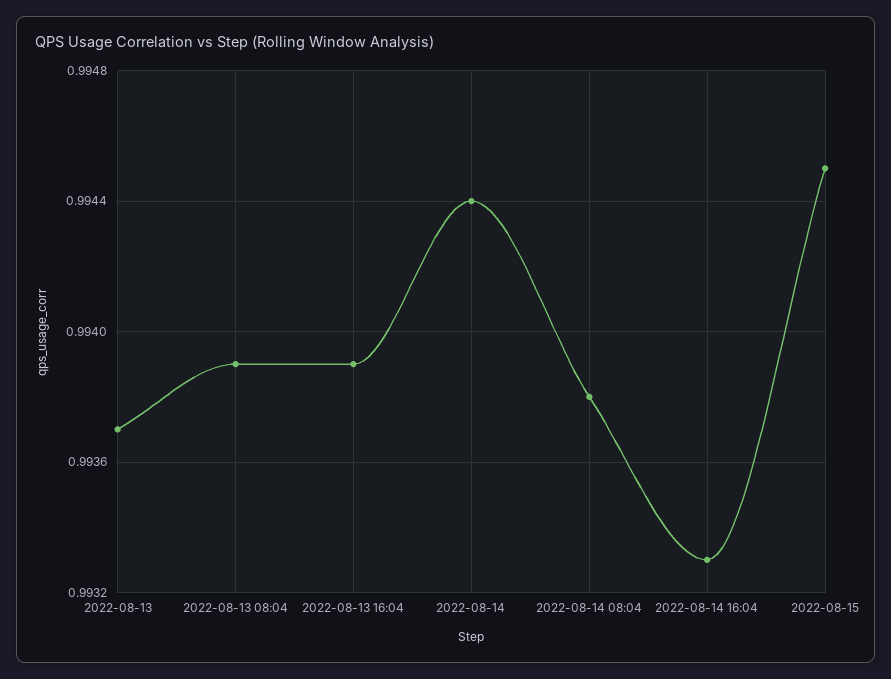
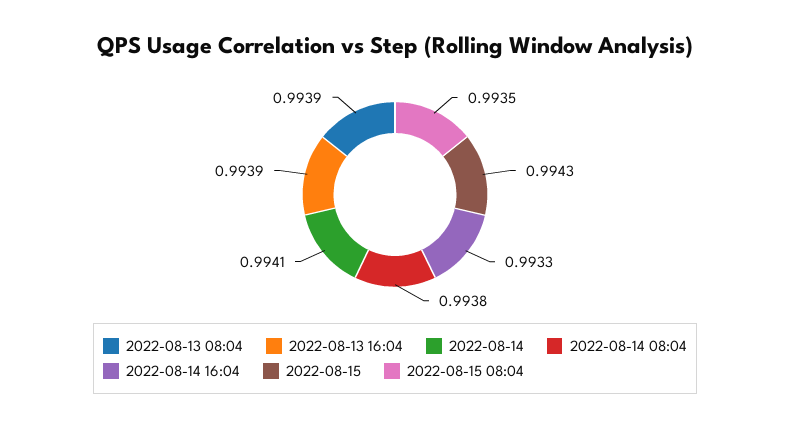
2022-08-13: 0.9937 -> none
2022-08-14: 0.9944 -> 0.9941
2022-08-15: 0.9945 -> 0.9943
2022-08-15 08:04: none -> 0.9935

